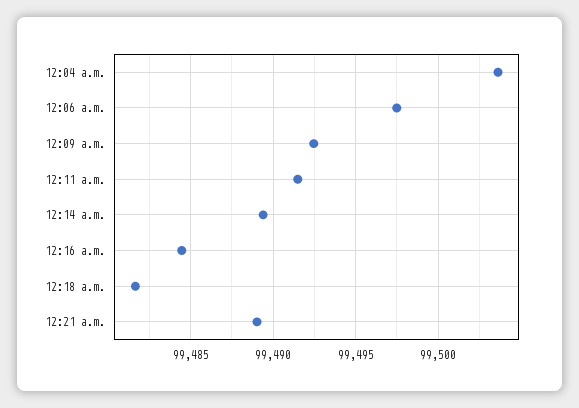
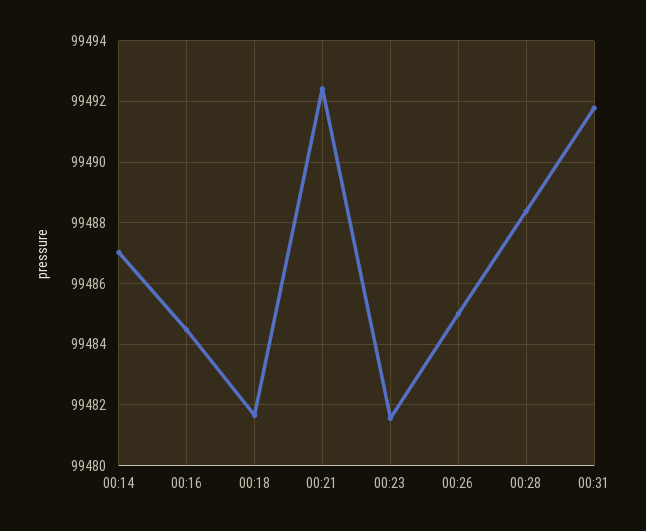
12:04 a.m.: 99503.5 -> none
12:06 a.m.: 99497.5 -> none
12:09 a.m.: 99492.5 -> none
12:11 a.m.: 99491.5 -> none
12:14 a.m.: 99489.5 -> 99487
12:21 a.m.: 99489 -> 99492.4
00:23: none -> 99481.6
00:26: none -> 99485
00:28: none -> 99488.4
00:31: none -> 99491.8

